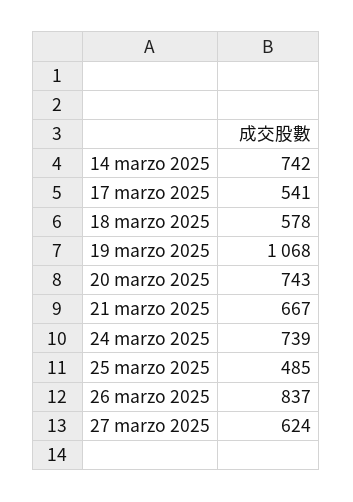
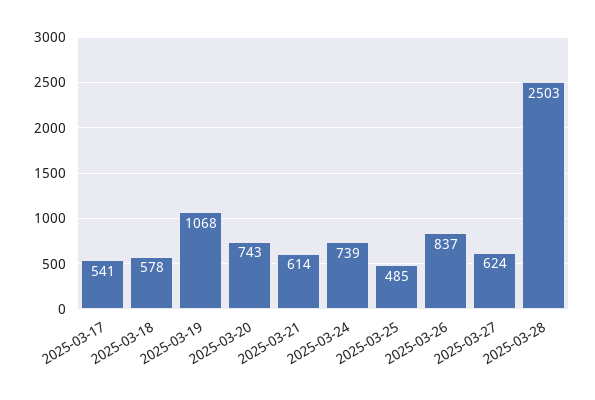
14 marzo 2025: 742 -> none
21 marzo 2025: 667 -> 614
2025-03-28: none -> 2503

